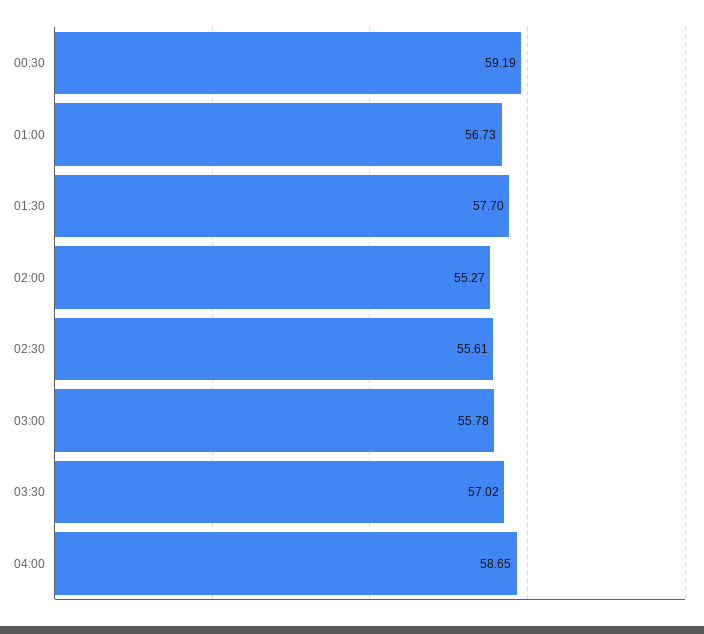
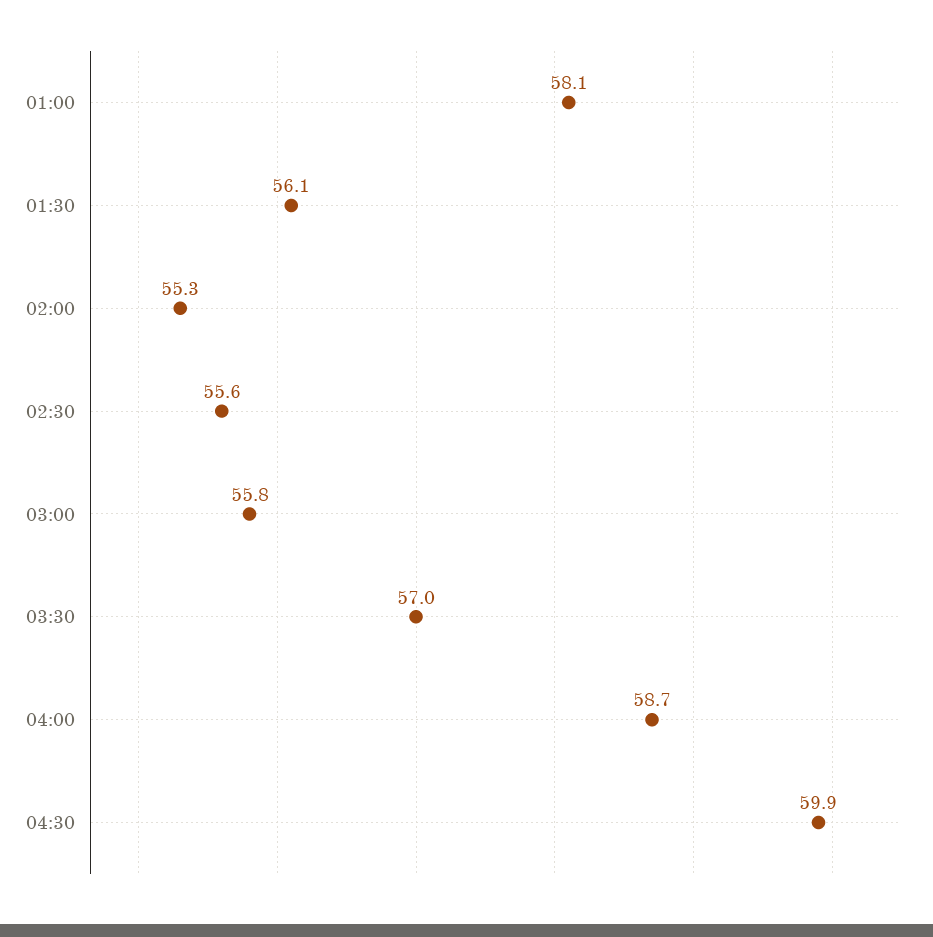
00:30: 59.19 -> none
01:00: 56.73 -> 58.1
01:30: 57.7 -> 56.1
04:30: none -> 59.9

